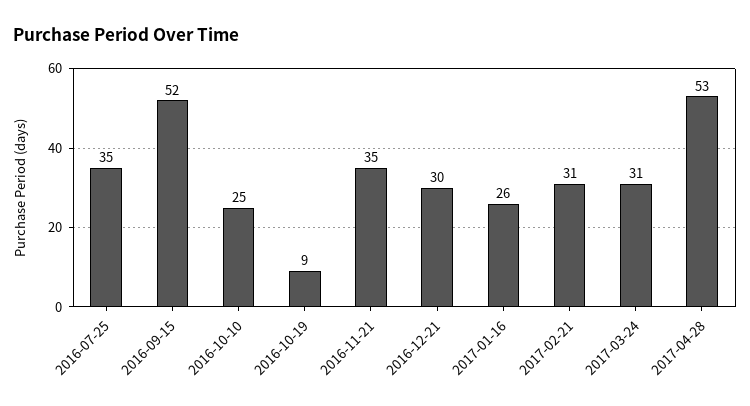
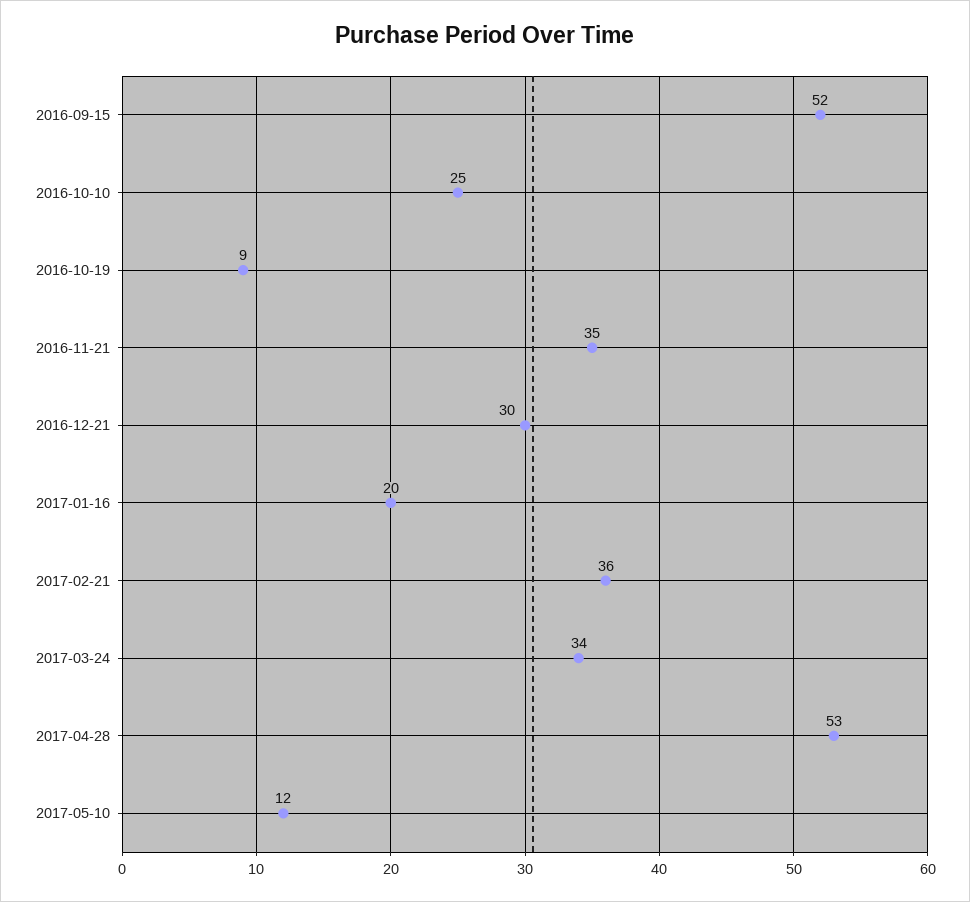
2016-07-25: 35 -> none
2017-01-16: 26 -> 20
2017-02-21: 31 -> 36
2017-03-24: 31 -> 34
2017-05-10: none -> 12

